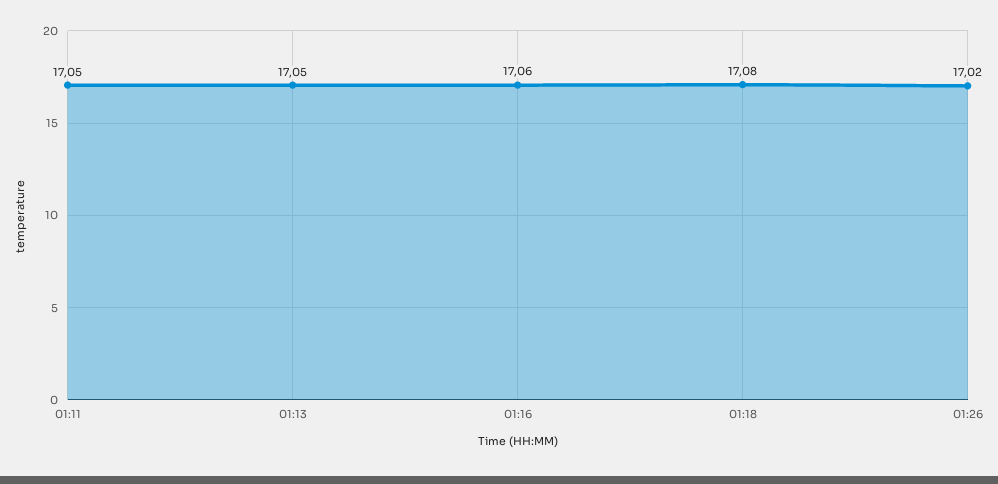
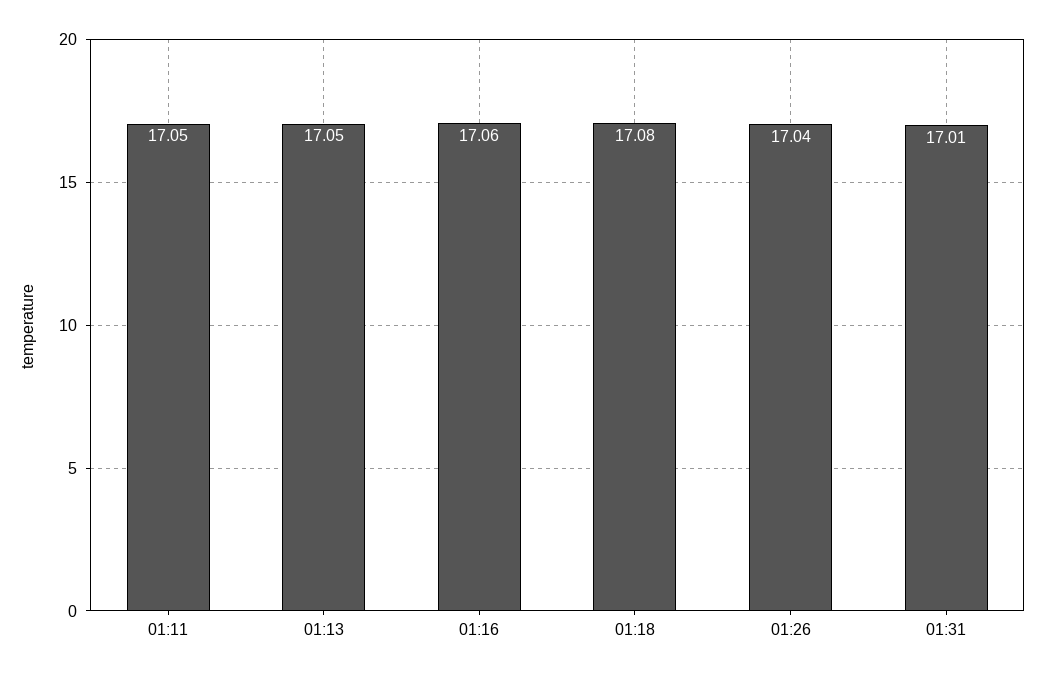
01:26: 17.02 -> 17.04
01:31: none -> 17.01

